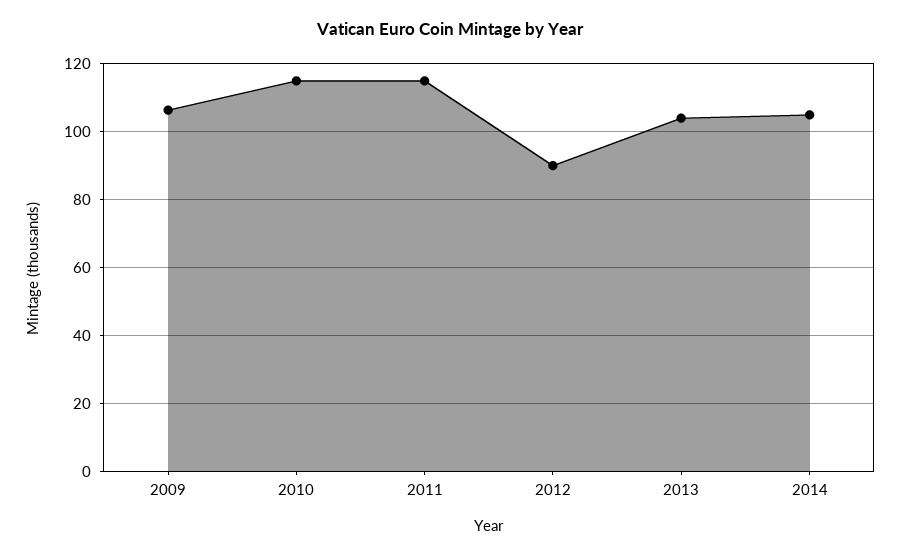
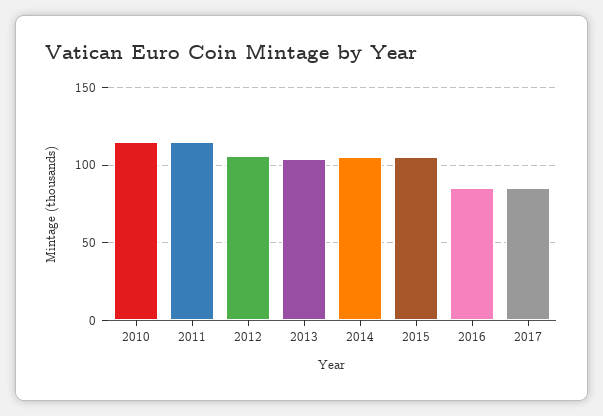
2009: 106 -> none
2012: 90 -> 105
2015: none -> 105
2016: none -> 85
2017: none -> 85

